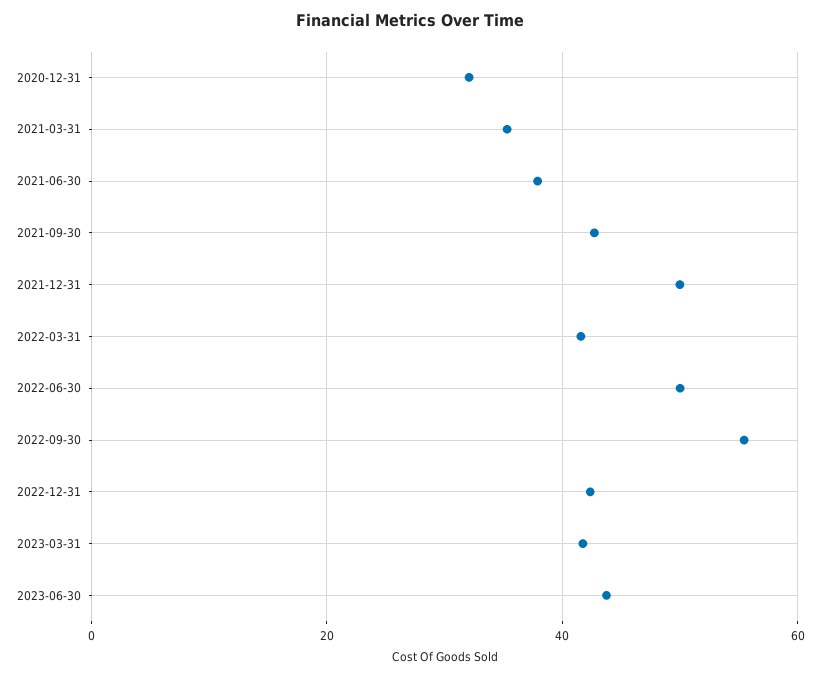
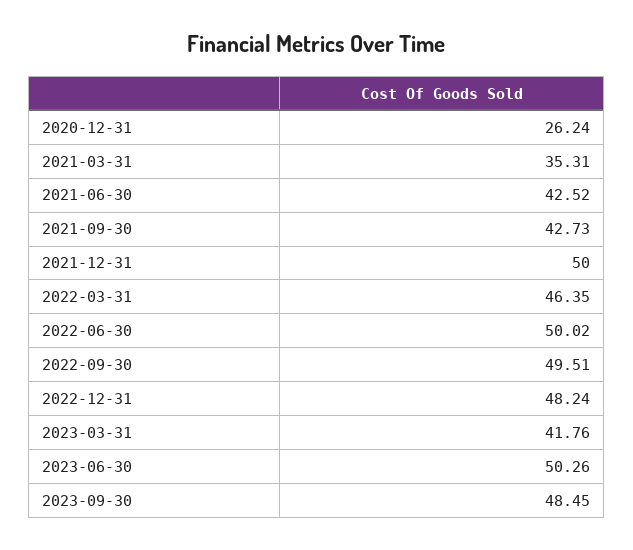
2020-12-31: 32 -> 26.24
2021-06-30: 38 -> 42.52
2022-03-31: 42 -> 46.35
2022-09-30: 56 -> 49.51
2022-12-31: 42 -> 48.24
2023-06-30: 44 -> 50.26
2023-09-30: none -> 48.45

